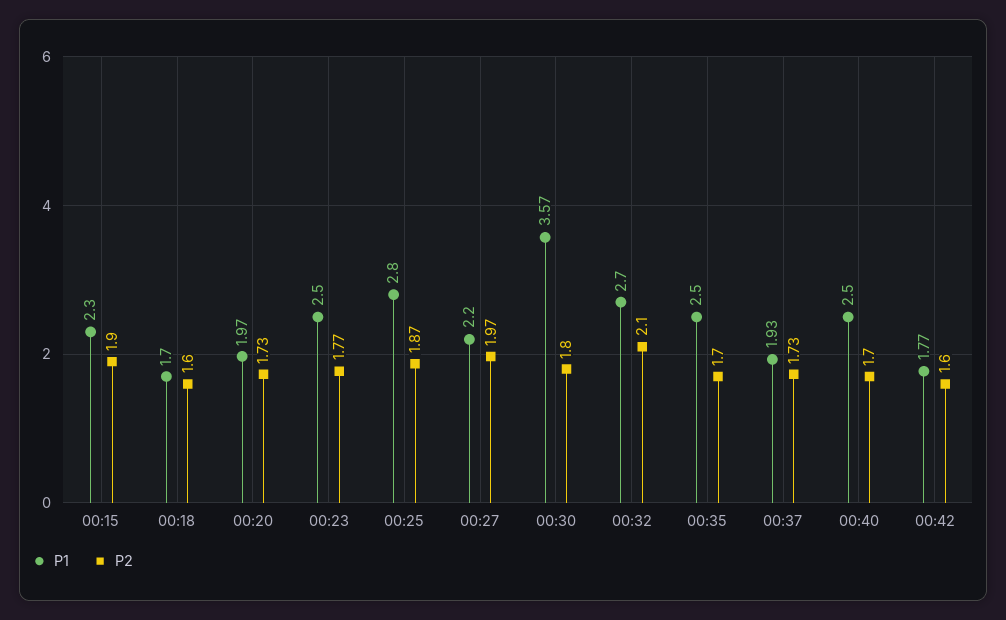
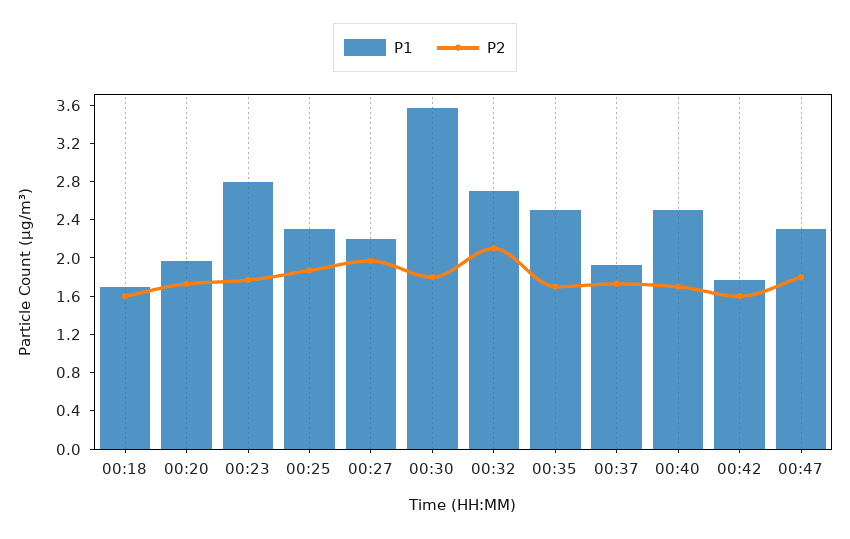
P1, 00:15: 2.3 -> none
P2, 00:15: 1.9 -> none
P1, 00:23: 2.5 -> 2.8
P1, 00:25: 2.8 -> 2.3
P1, 00:47: none -> 2.3
P2, 00:47: none -> 1.8

